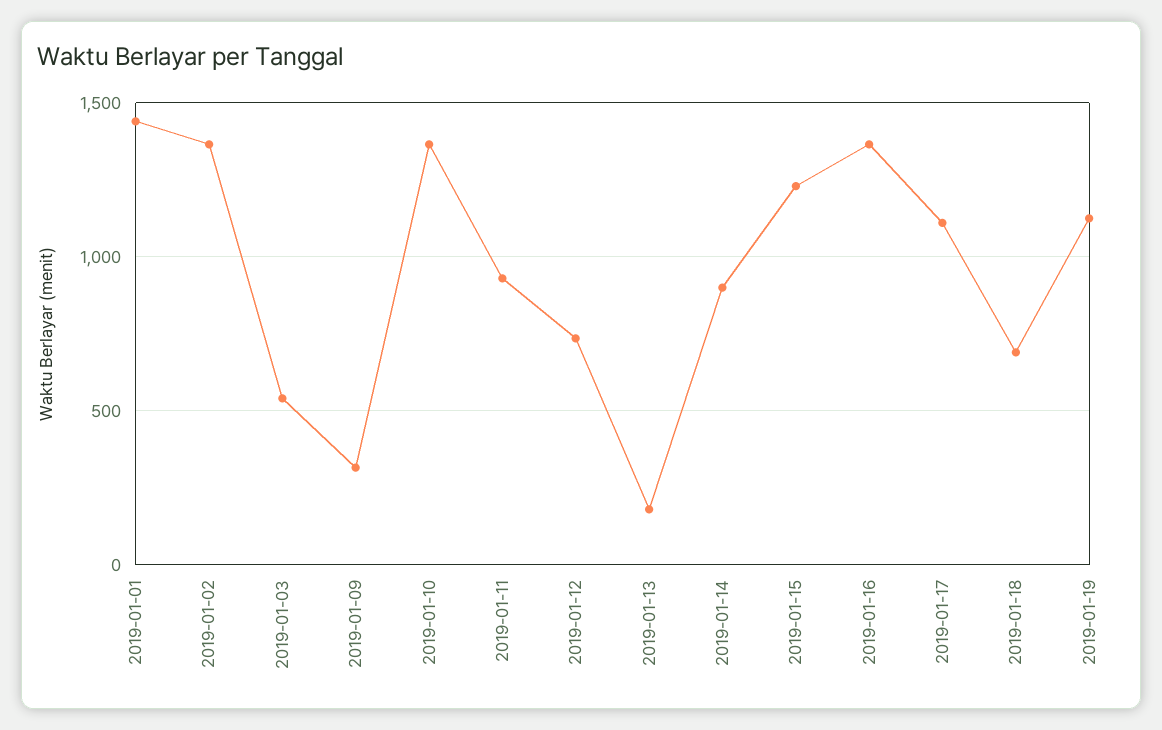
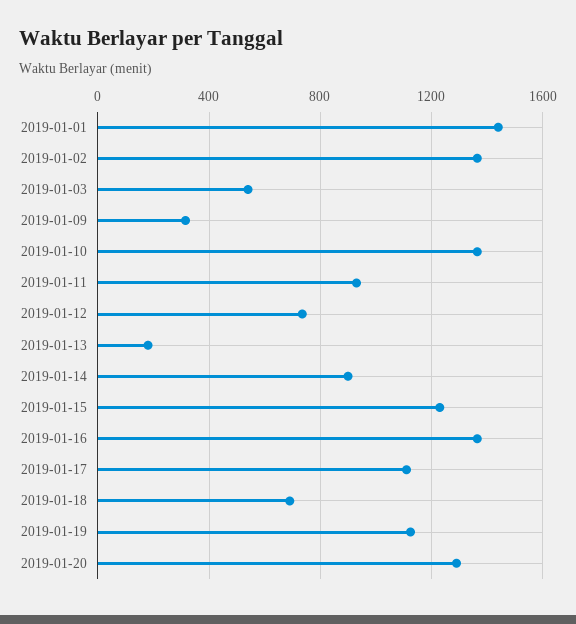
2019-01-20: none -> 1300

